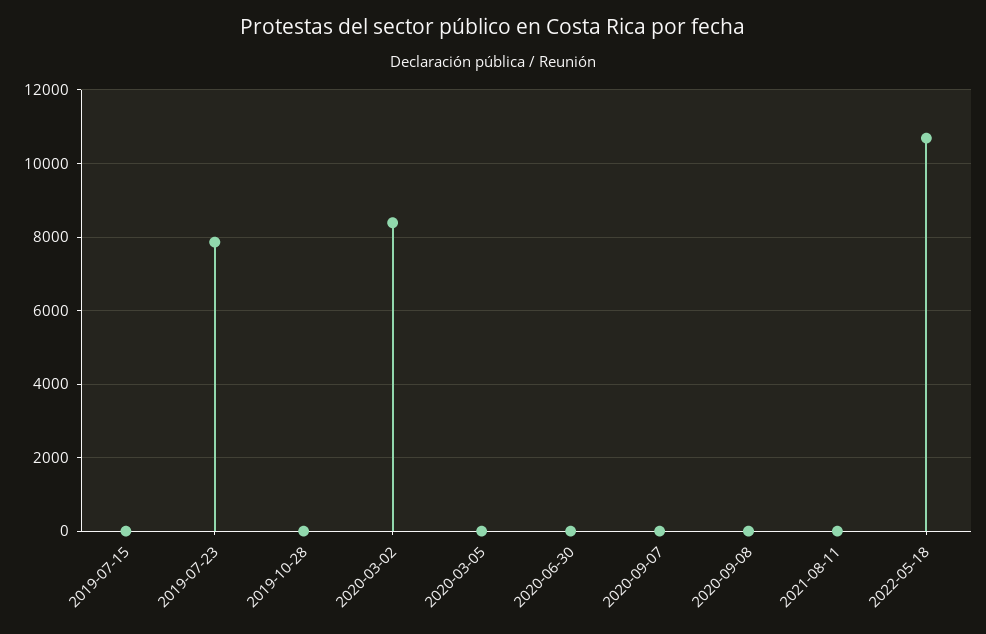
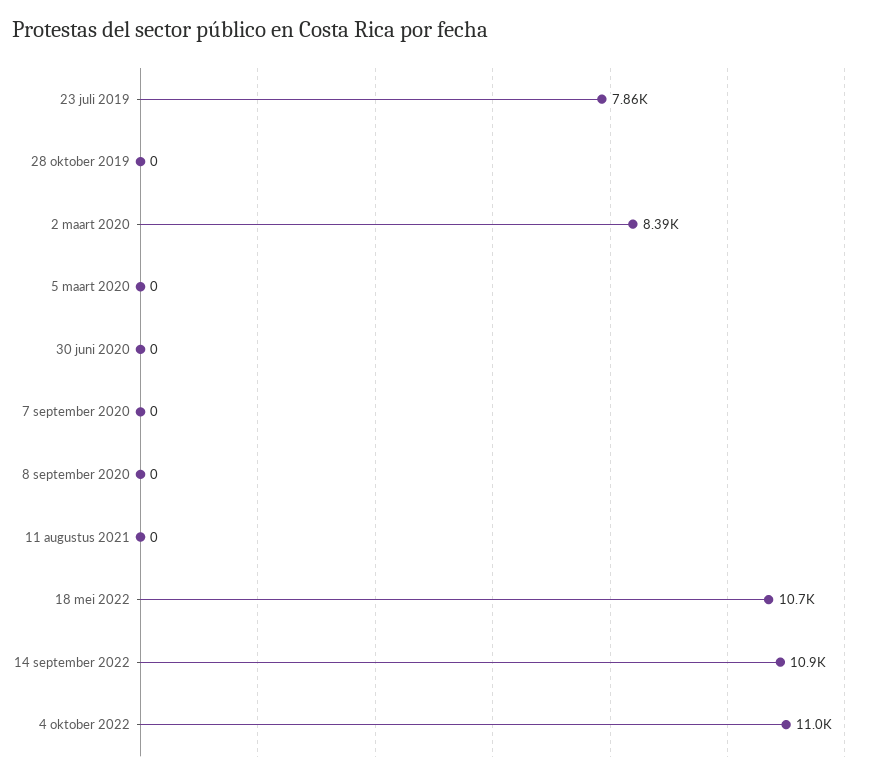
2019-07-15: 0 -> none
14 september 2022: none -> 10900
4 oktober 2022: none -> 11000

